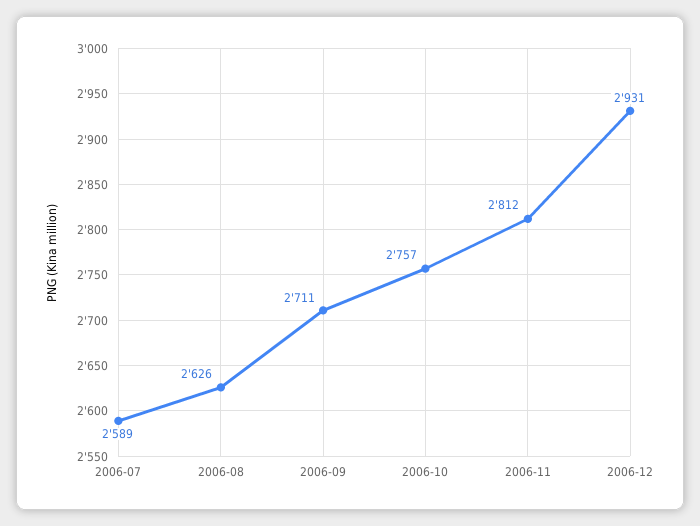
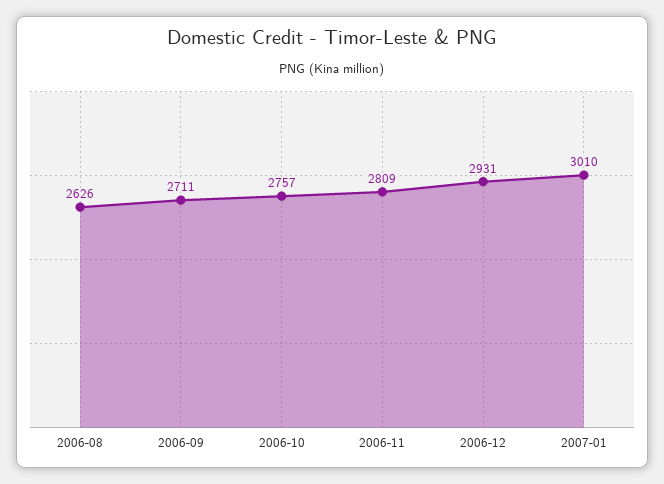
2006-07: 2589 -> none
2006-11: 2812 -> 2809
2007-01: none -> 3010

